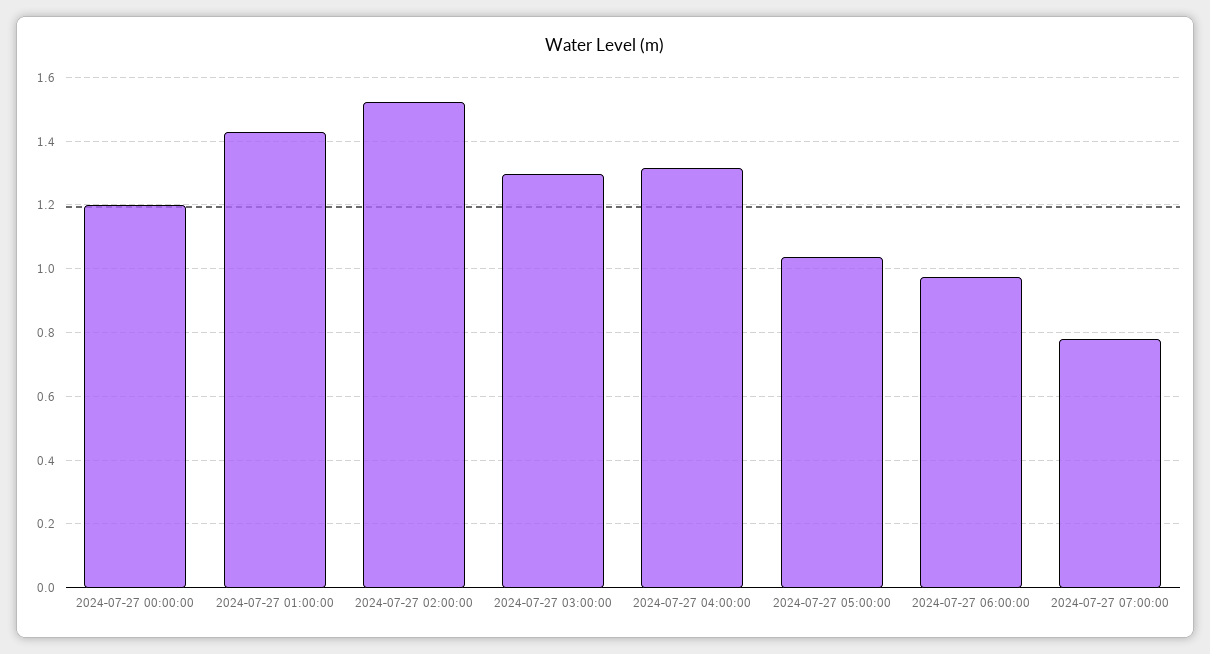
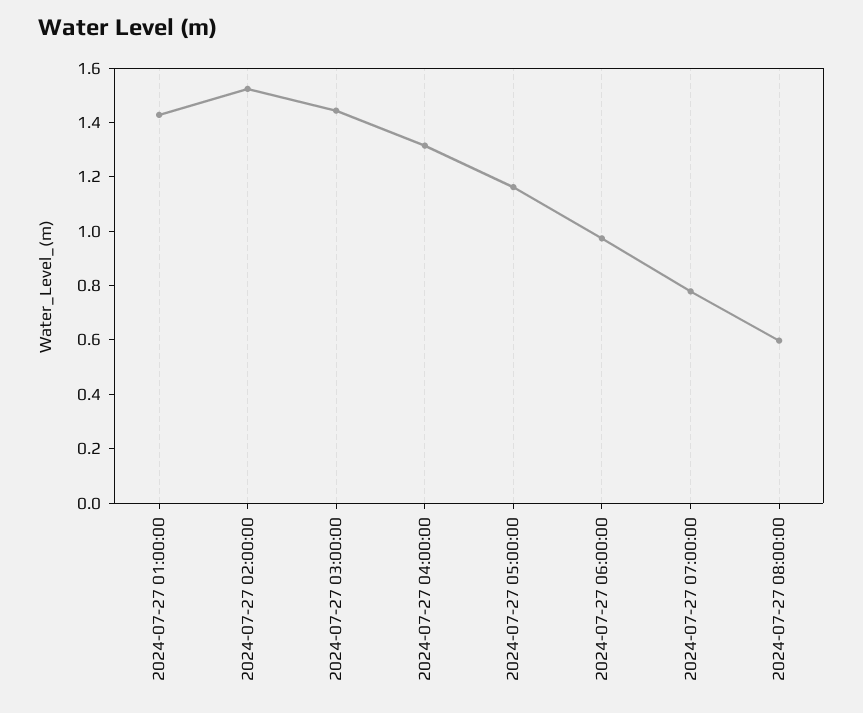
2024-07-27 00:00:00: 1.2 -> none
2024-07-27 03:00:00: 1.3 -> 1.45
2024-07-27 05:00:00: 1.04 -> 1.15
2024-07-27 08:00:00: none -> 0.6

